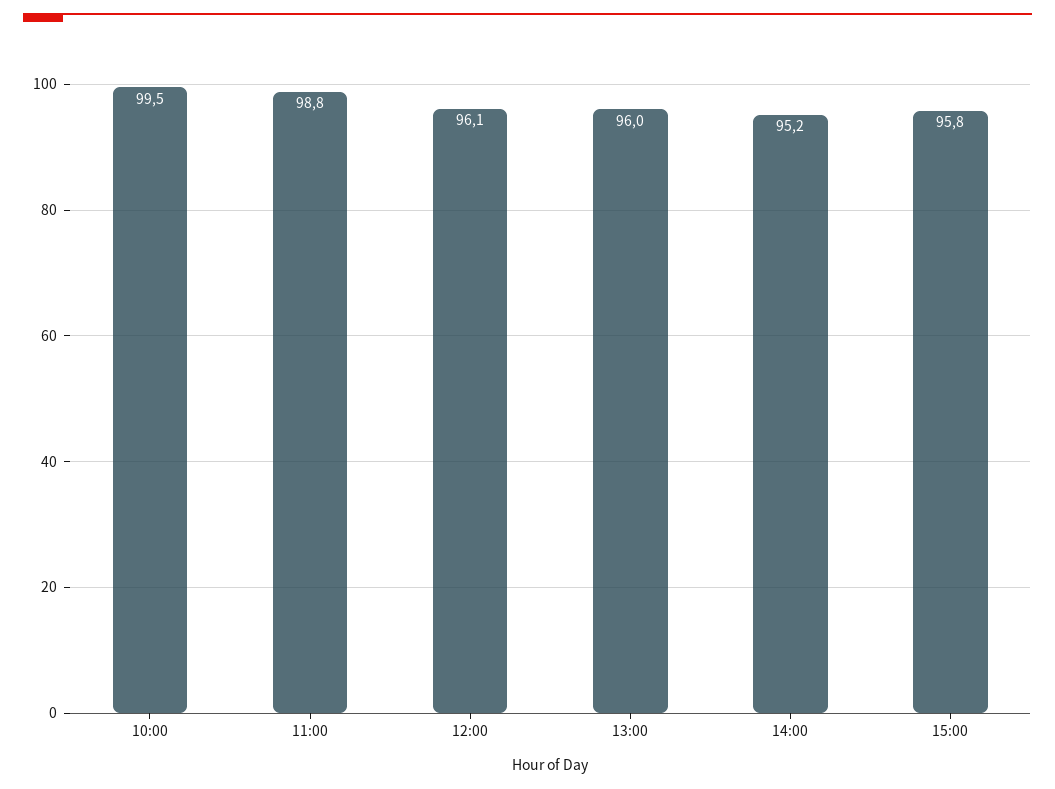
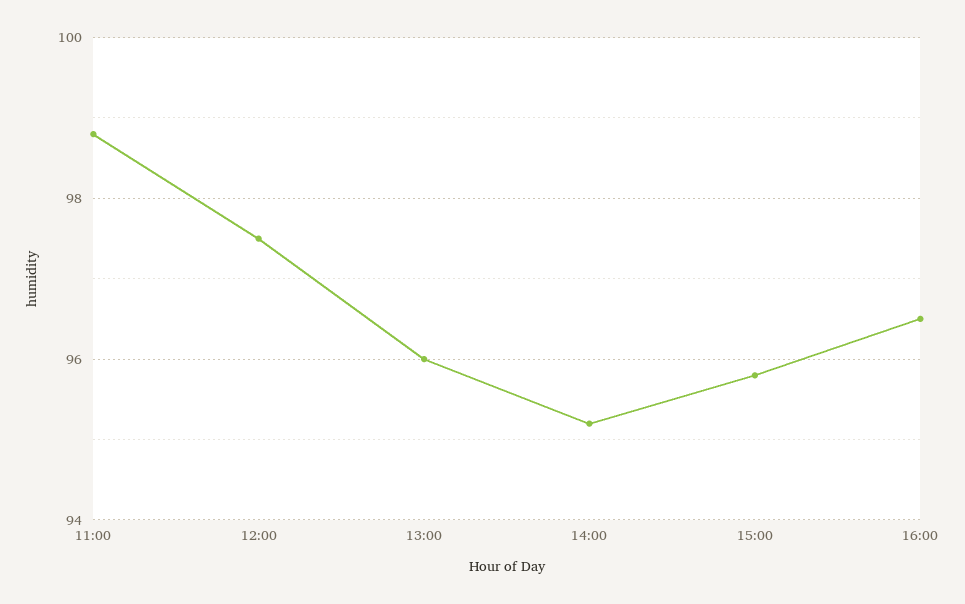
10:00: 99.5 -> none
12:00: 96.1 -> 97.5
16:00: none -> 96.5

